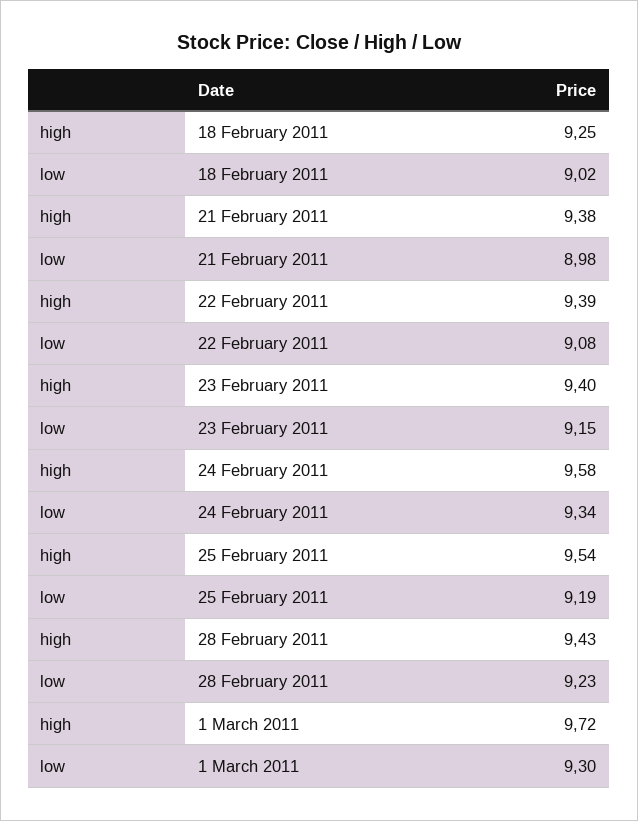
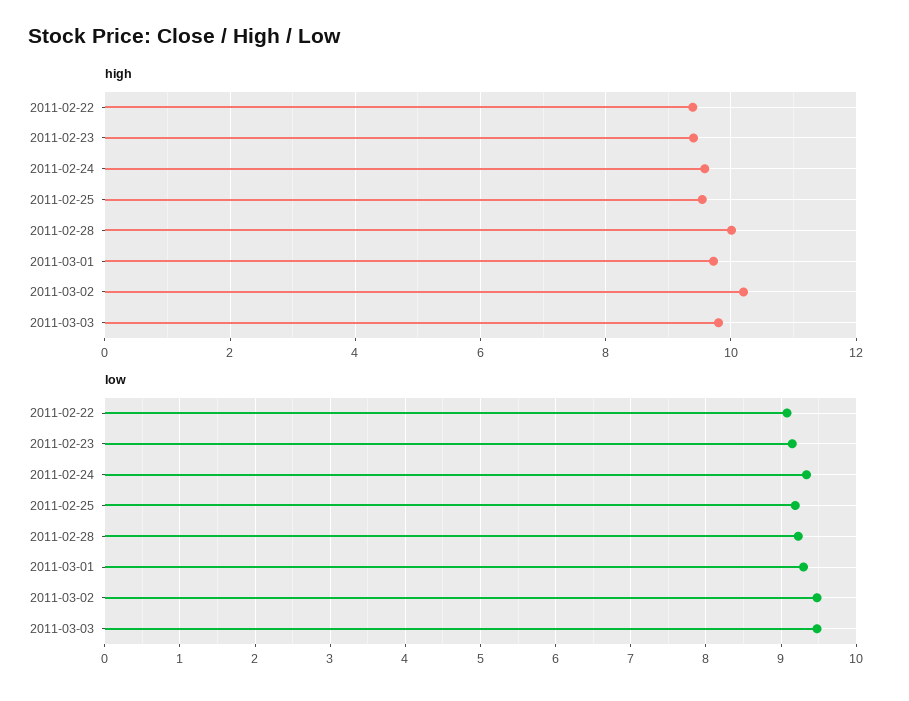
high, 18 February 2011: 9.25 -> none
low, 18 February 2011: 9.02 -> none
high, 21 February 2011: 9.38 -> none
low, 21 February 2011: 8.98 -> none
high, 28 February 2011: 9.43 -> 10
high, 2011-03-02: none -> 10.2
high, 2011-03-03: none -> 9.8
low, 2011-03-02: none -> 9.5
low, 2011-03-03: none -> 9.5

